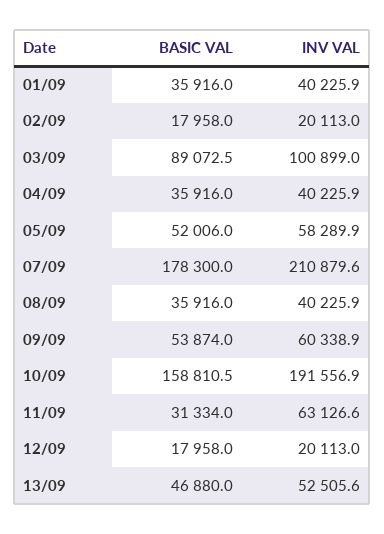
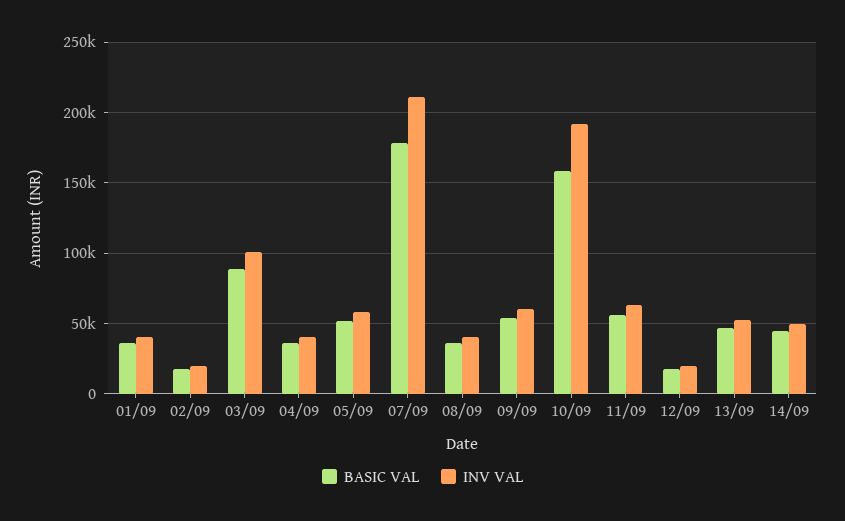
BASIC VAL, 11/09: 31334 -> 55000
BASIC VAL, 14/09: none -> 45000
INV VAL, 14/09: none -> 50000

